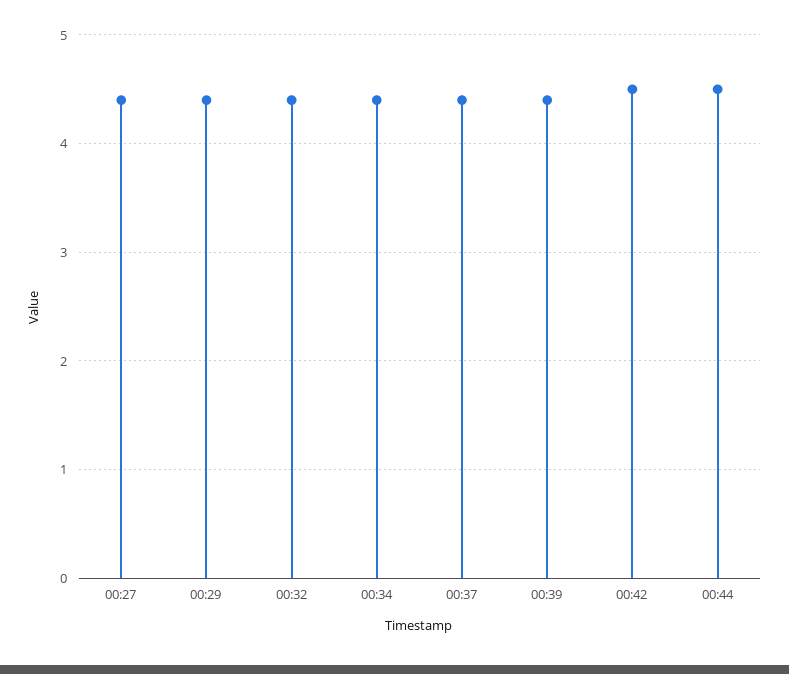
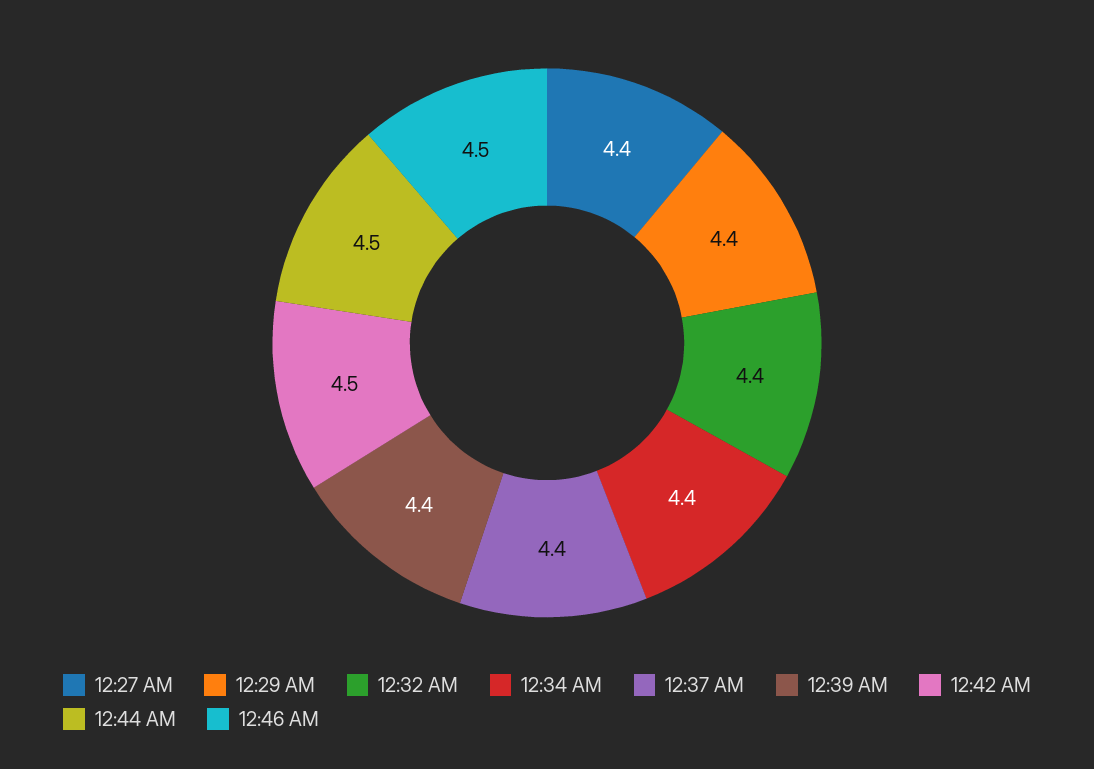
12:46 AM: none -> 4.5

